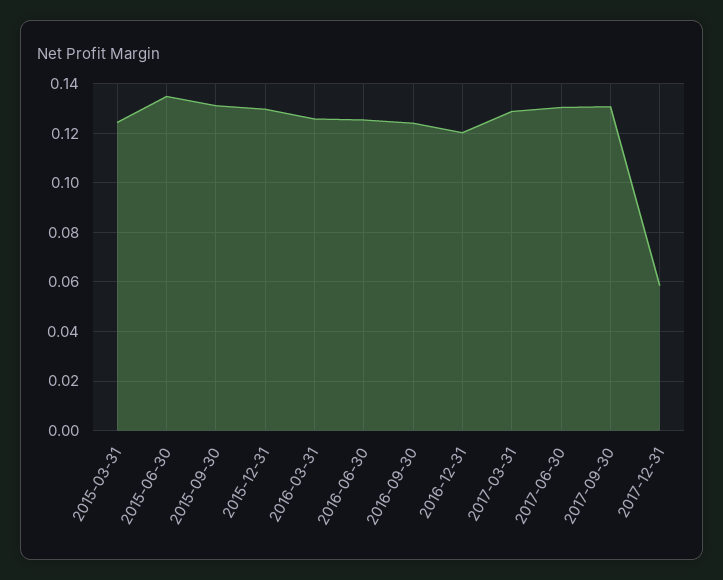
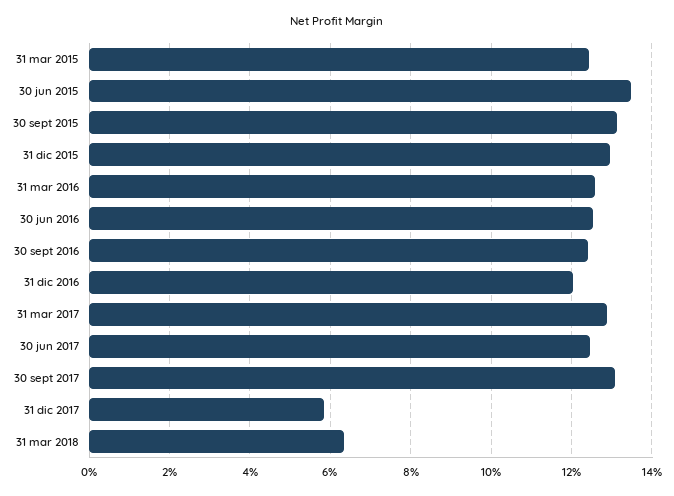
2017-06-30: 0.13 -> 0.124
31 mar 2018: none -> 0.064

